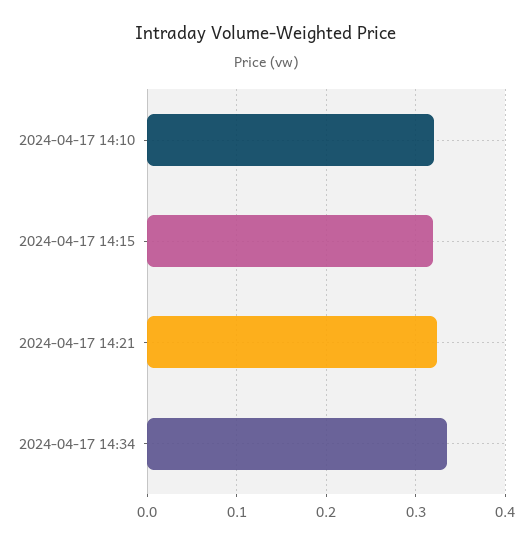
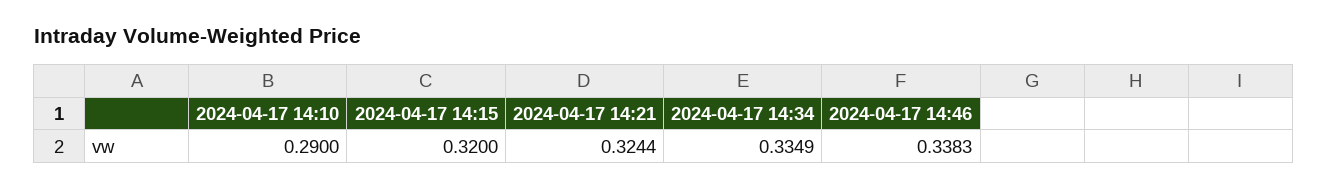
2024-04-17 14:10: 0.32 -> 0.29
2024-04-17 14:46: none -> 0.3383

